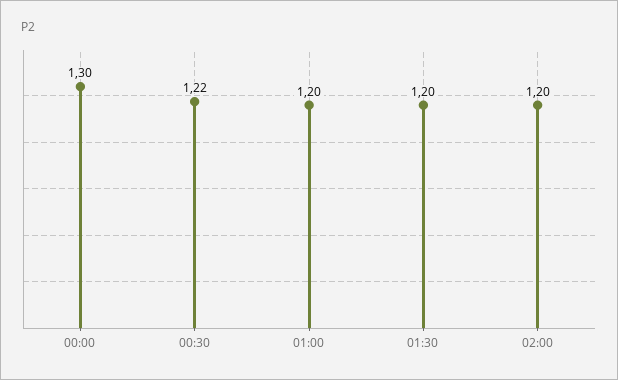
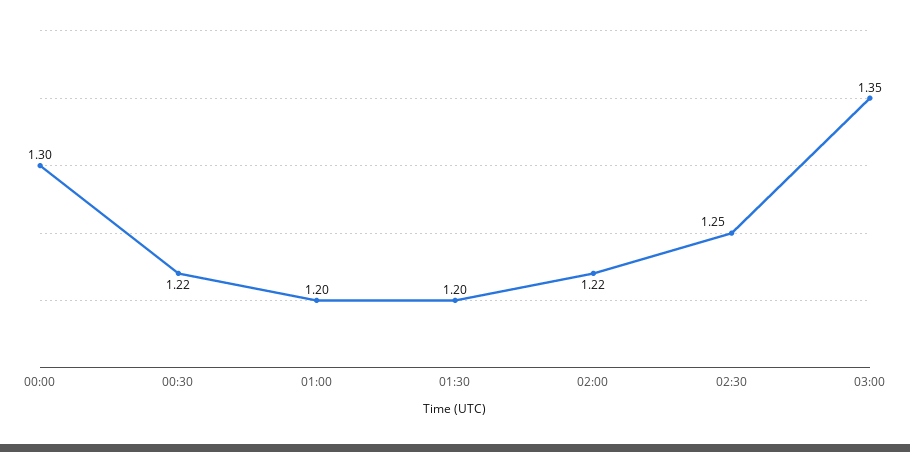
02:00: 1.2 -> 1.22
02:30: none -> 1.25
03:00: none -> 1.35

